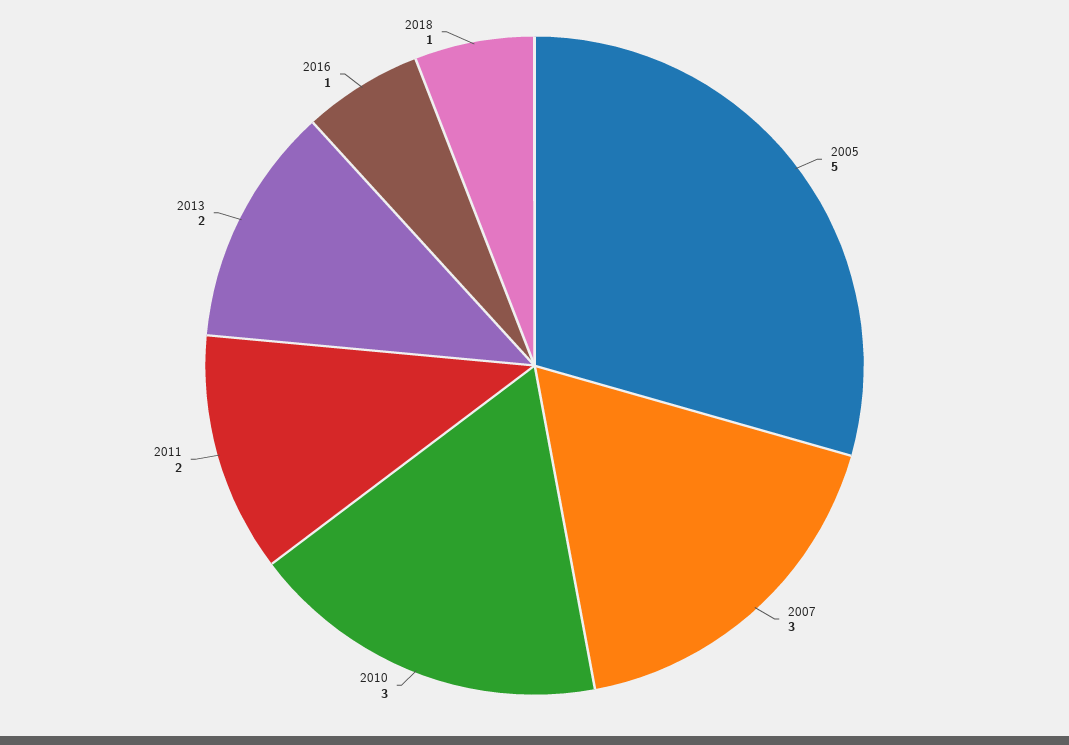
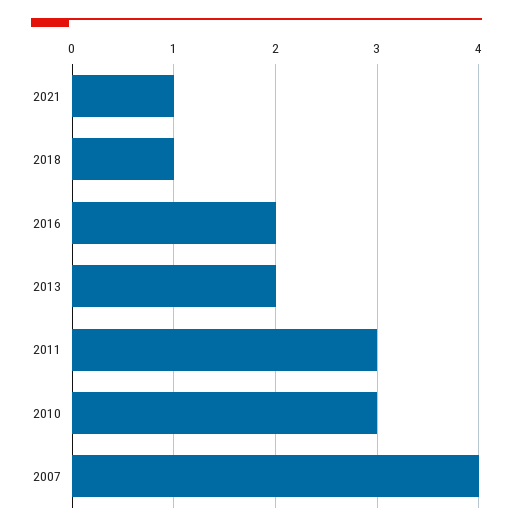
2005: 5 -> none
2007: 3 -> 4
2011: 2 -> 3
2016: 1 -> 2
2021: none -> 1

